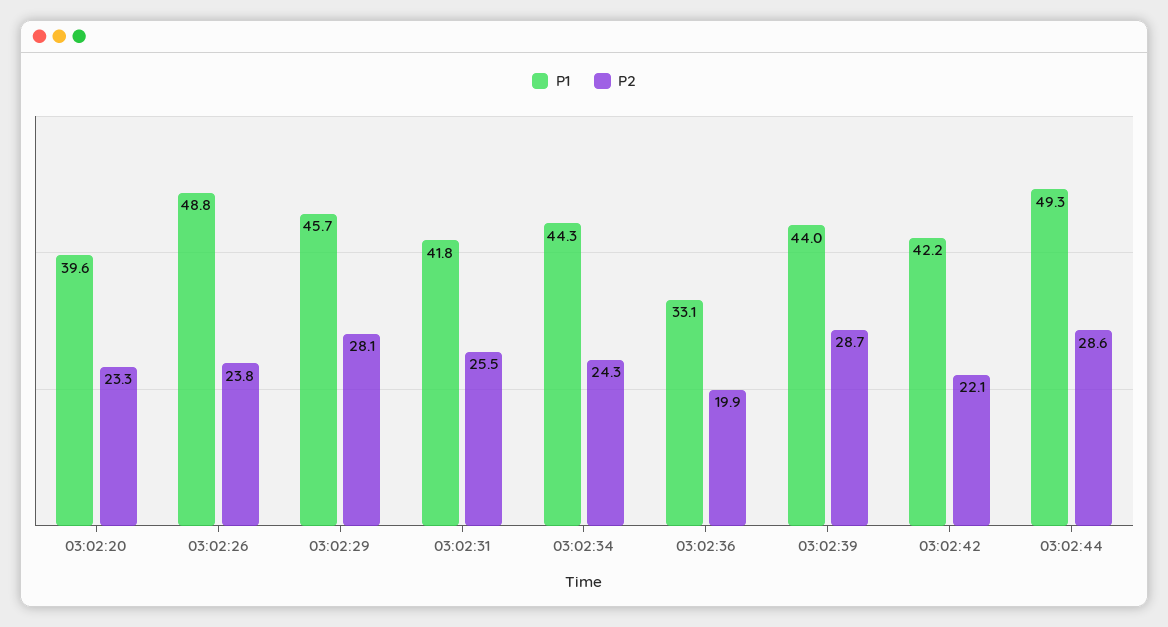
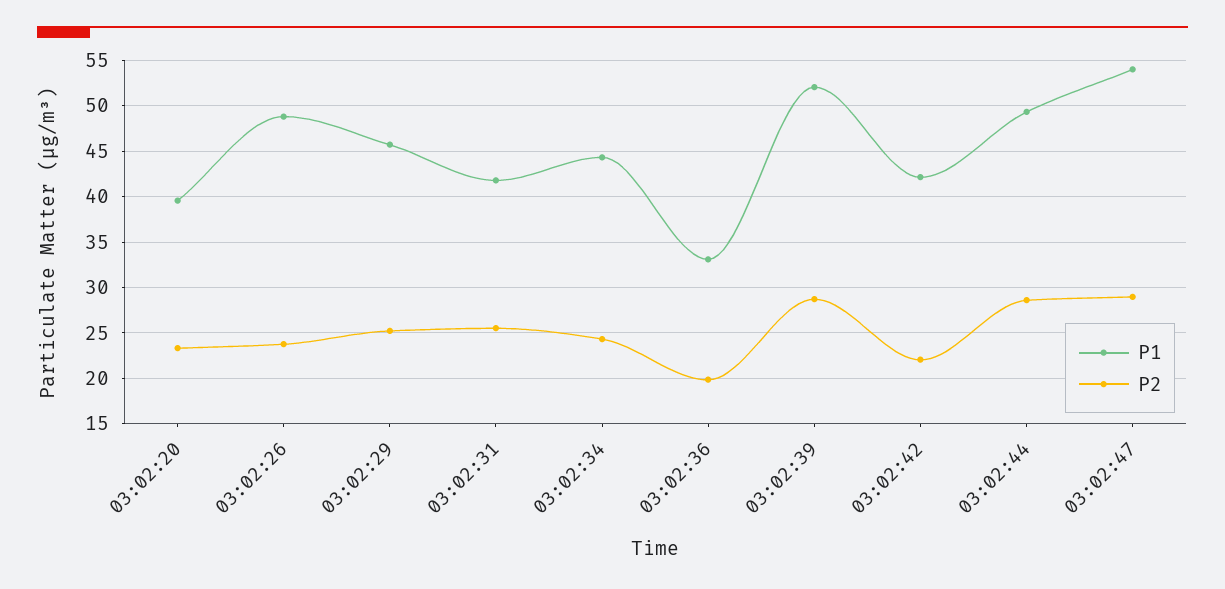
P2, 03:02:29: 28.1 -> 25
P1, 03:02:39: 44 -> 52
P1, 03:02:47: none -> 54
P2, 03:02:47: none -> 29

